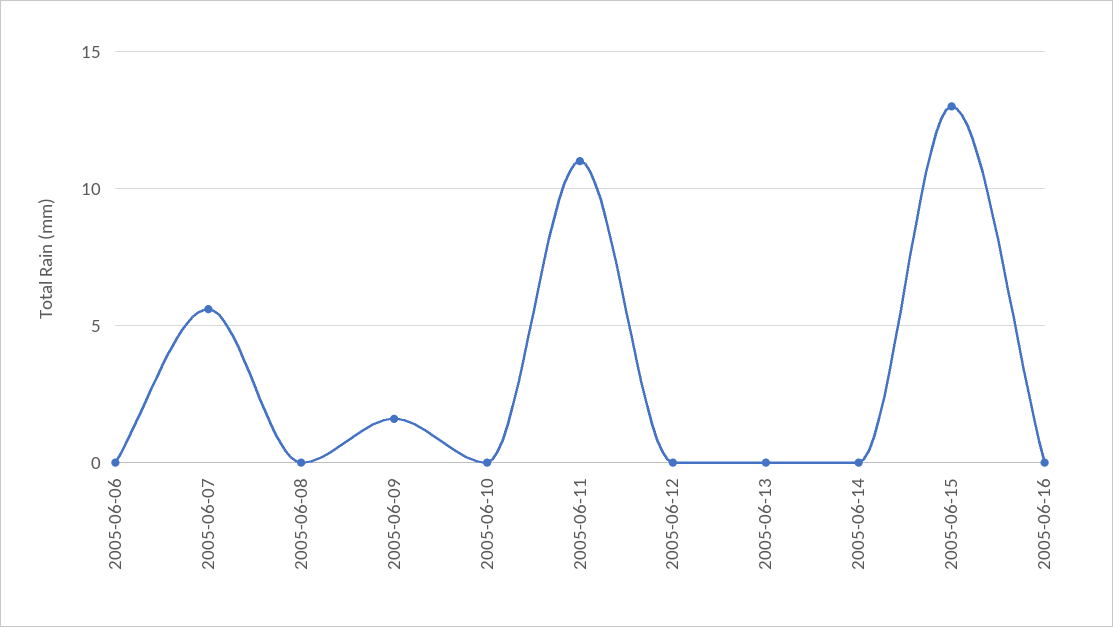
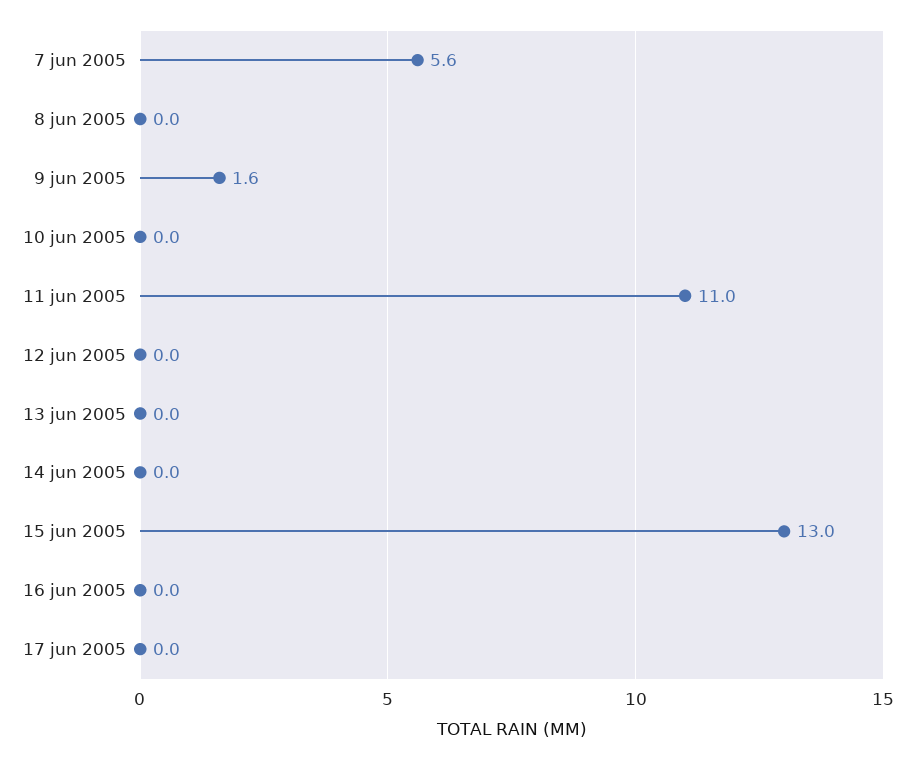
2005-06-06: 0 -> none
17 jun 2005: none -> 0

